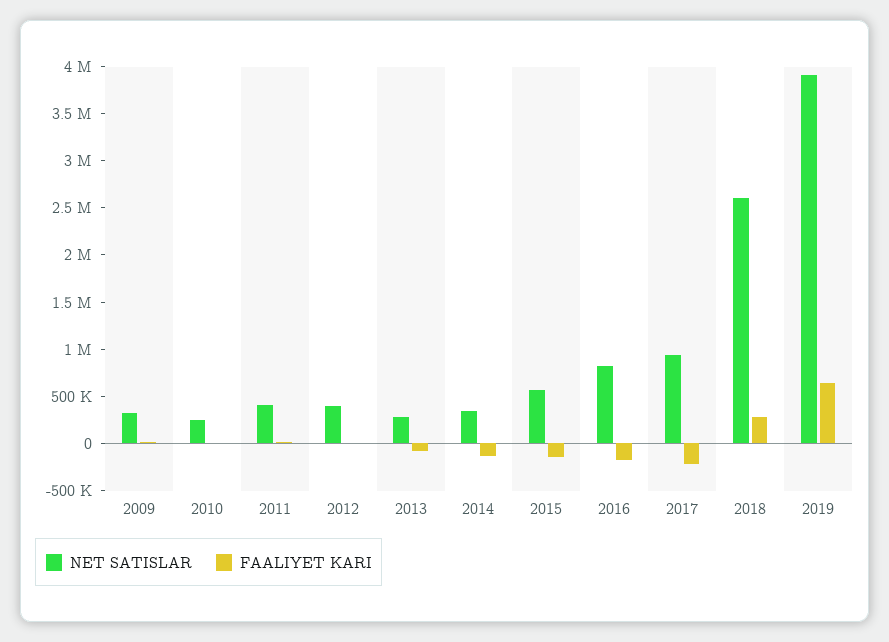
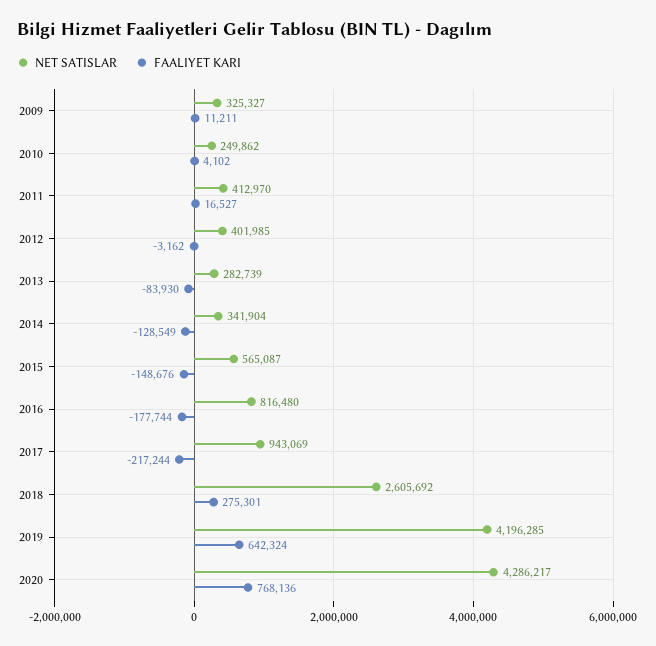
NET SATISLAR, 2019: 3900000 -> 4196285
NET SATISLAR, 2020: none -> 4286217
FAALIYET KARI, 2020: none -> 768136

